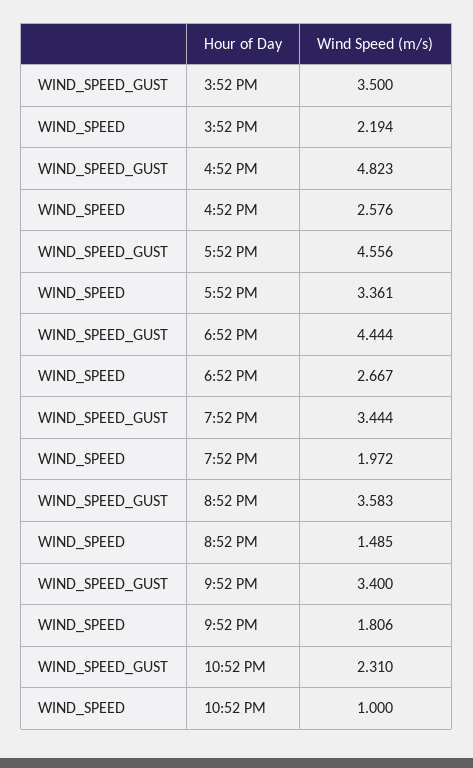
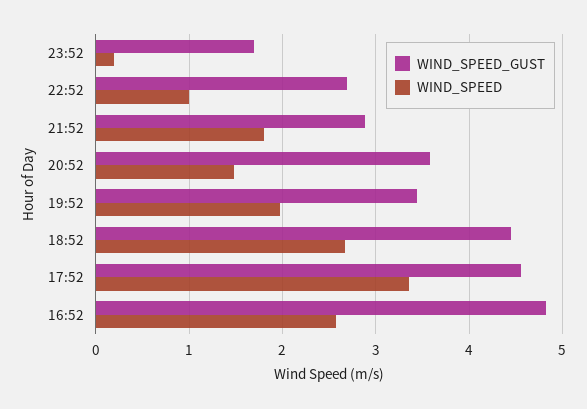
WIND_SPEED_GUST, 3:52 PM: 3.5 -> none
WIND_SPEED, 3:52 PM: 2.194 -> none
WIND_SPEED_GUST, 9:52 PM: 3.4 -> 2.9
WIND_SPEED_GUST, 10:52 PM: 2.31 -> 2.7
WIND_SPEED_GUST, 23:52: none -> 1.7
WIND_SPEED, 23:52: none -> 0.2

